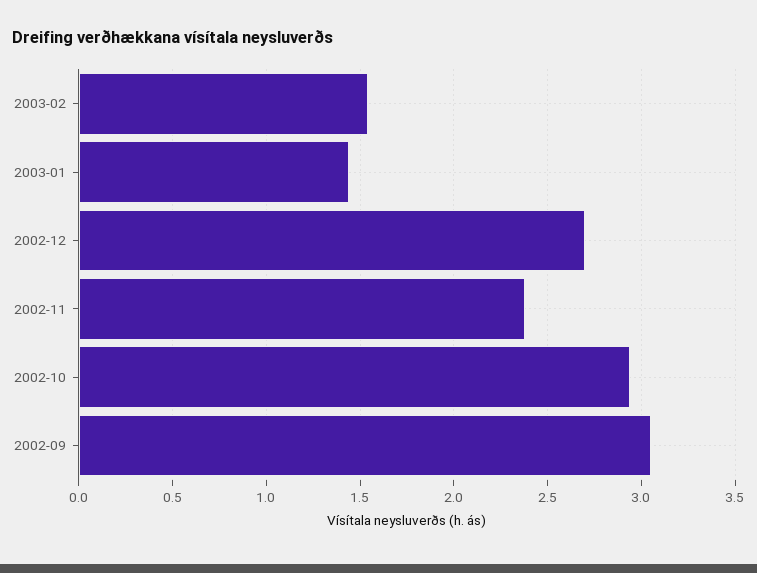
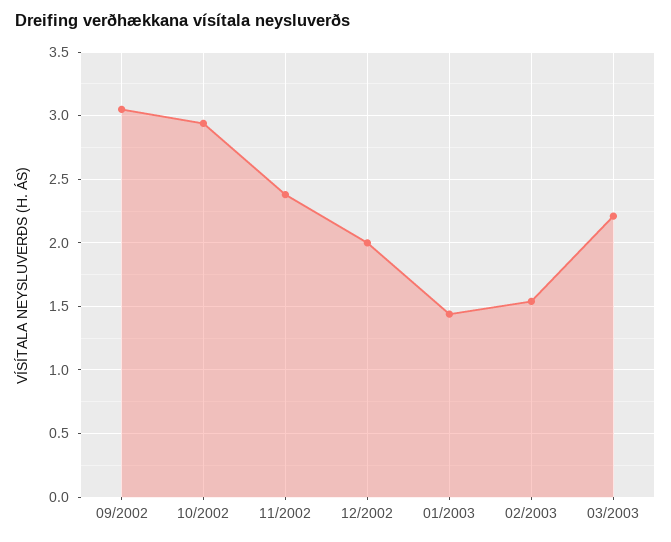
2002-12: 2.7 -> 2
03/2003: none -> 2.2

